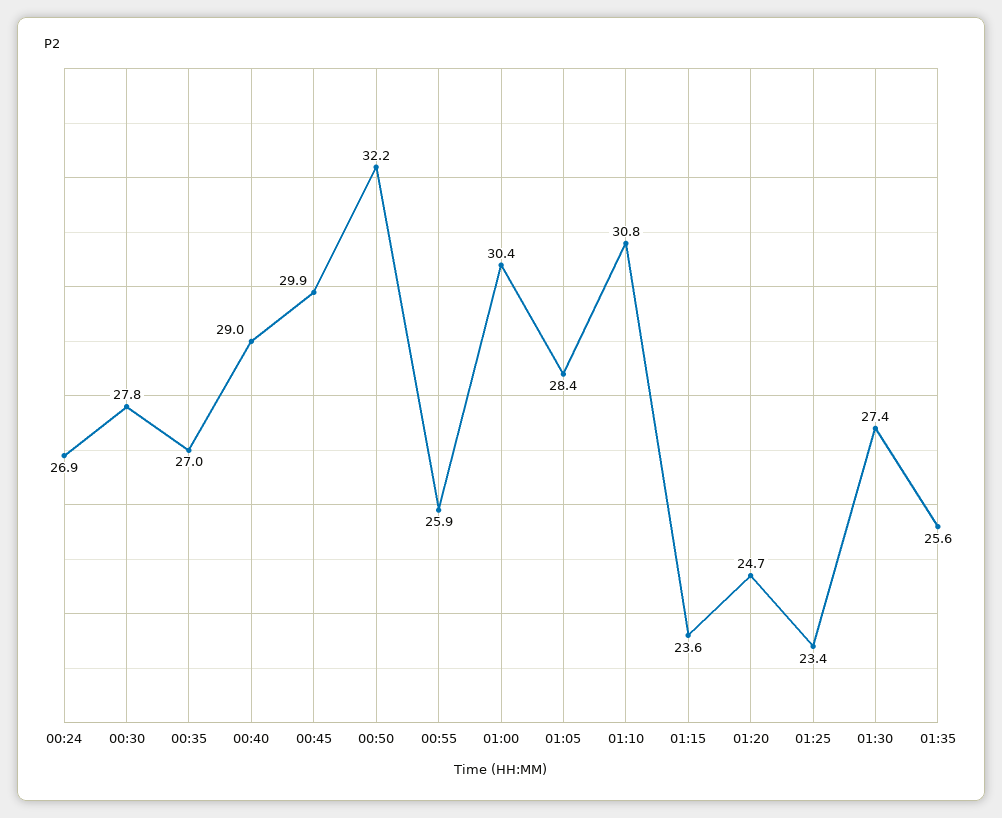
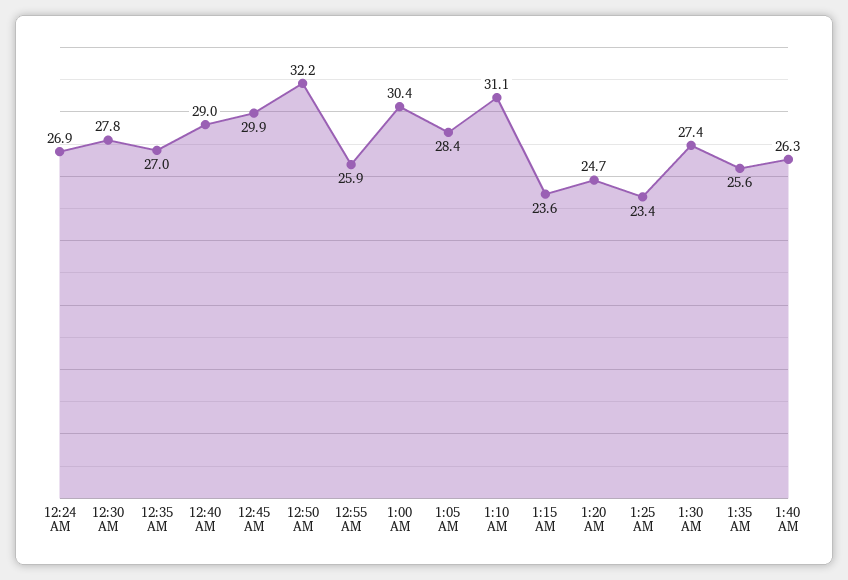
01:10: 30.8 -> 31.1
1:40 AM: none -> 26.3

